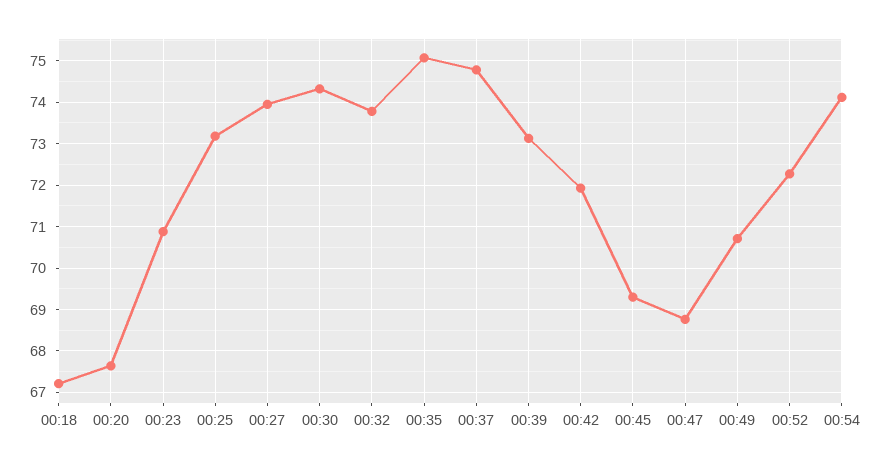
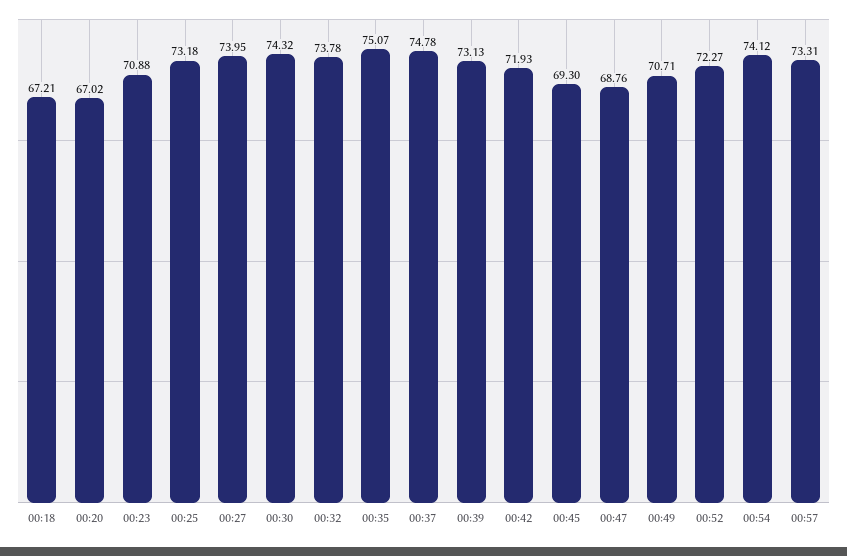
00:20: 67.6 -> 67.02
00:57: none -> 73.31

